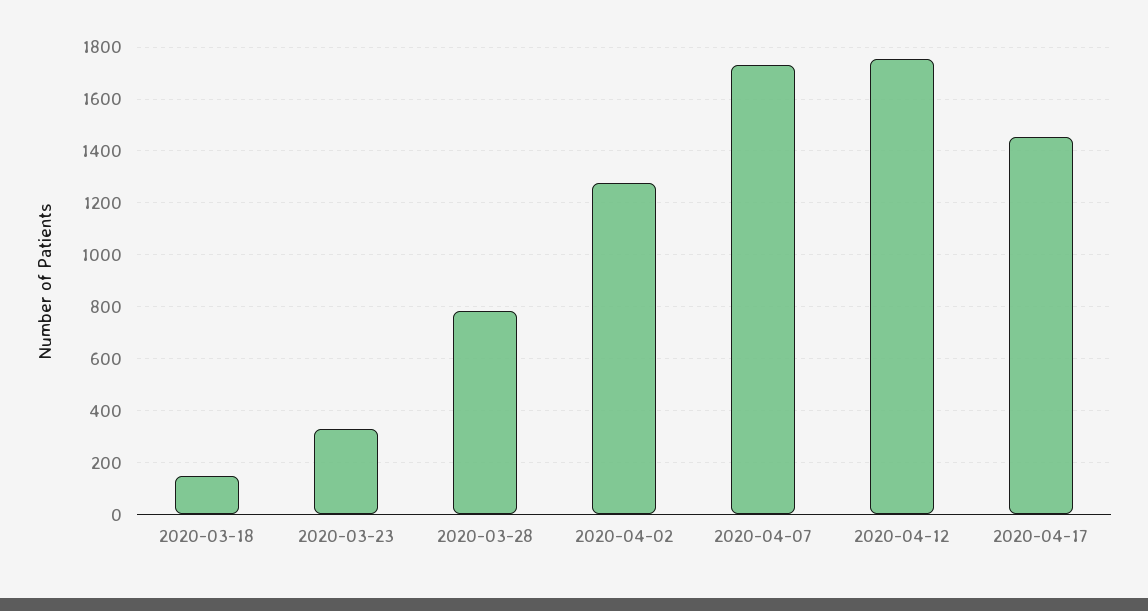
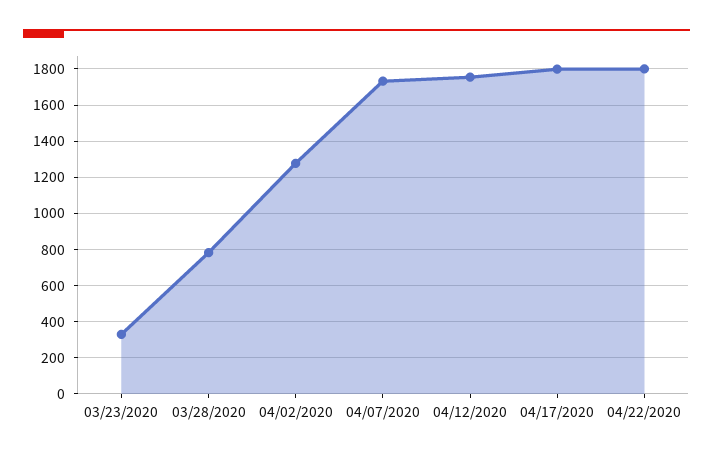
2020-03-18: 150 -> none
2020-04-17: 1450 -> 1800
04/22/2020: none -> 1800

